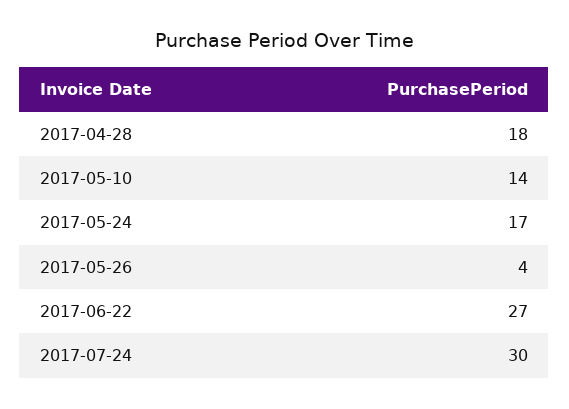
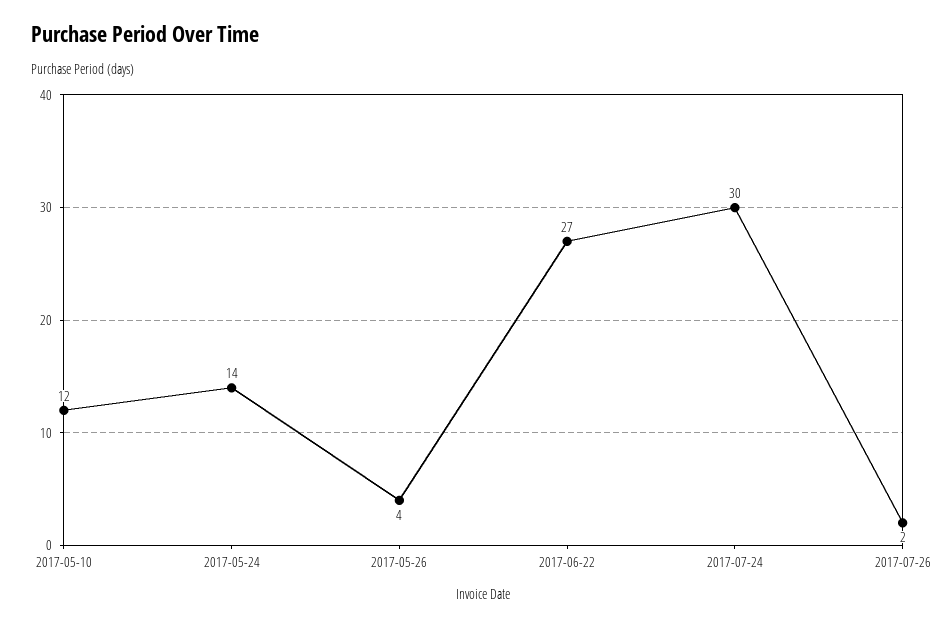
2017-04-28: 18 -> none
2017-05-10: 14 -> 12
2017-05-24: 17 -> 14
2017-07-26: none -> 2

